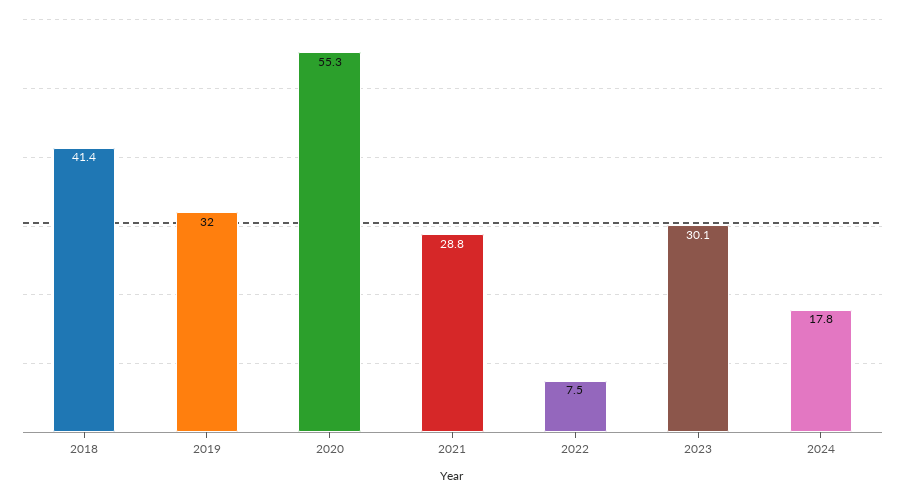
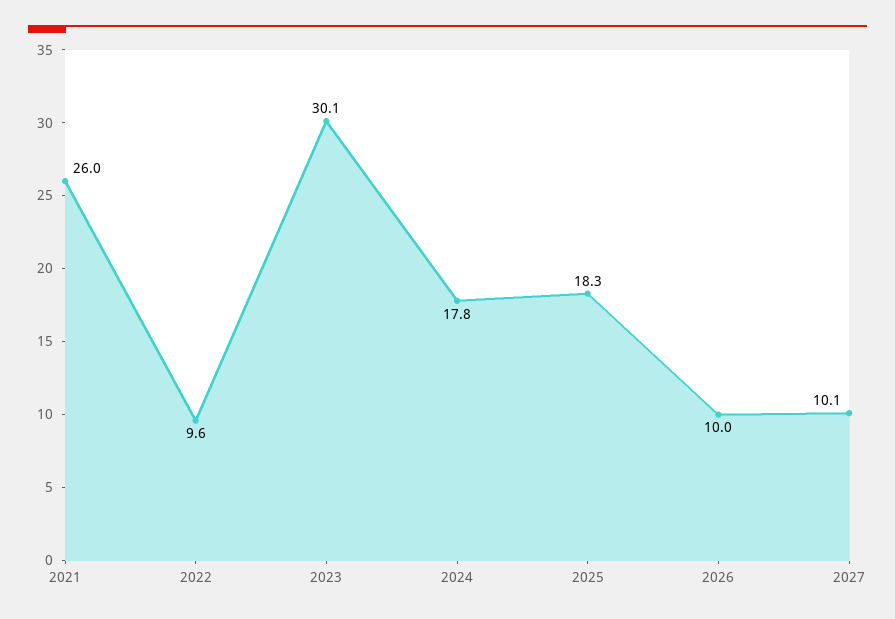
2018: 41.4 -> none
2019: 32 -> none
2020: 55.3 -> none
2021: 28.8 -> 26
2022: 7.5 -> 9.6
2025: none -> 18.3
2026: none -> 10
2027: none -> 10.1

